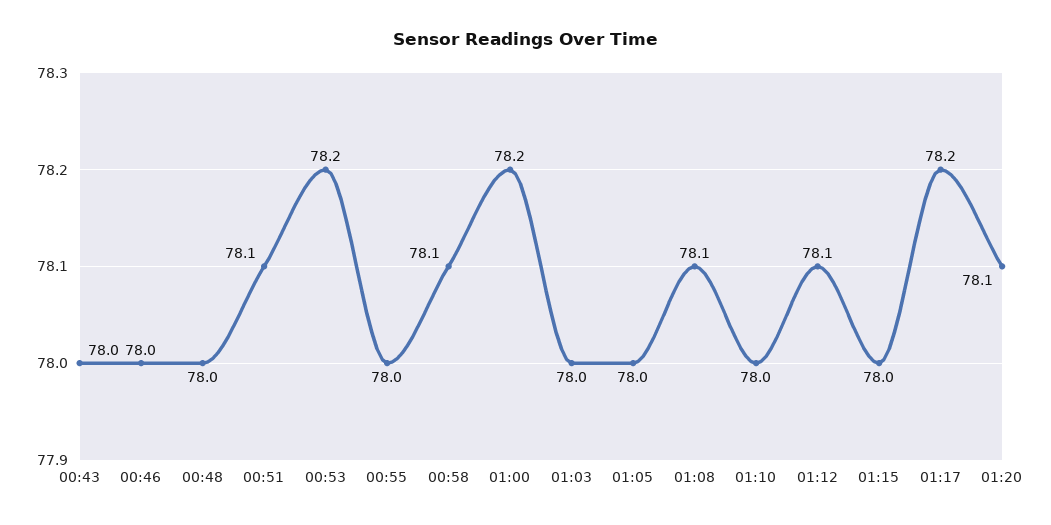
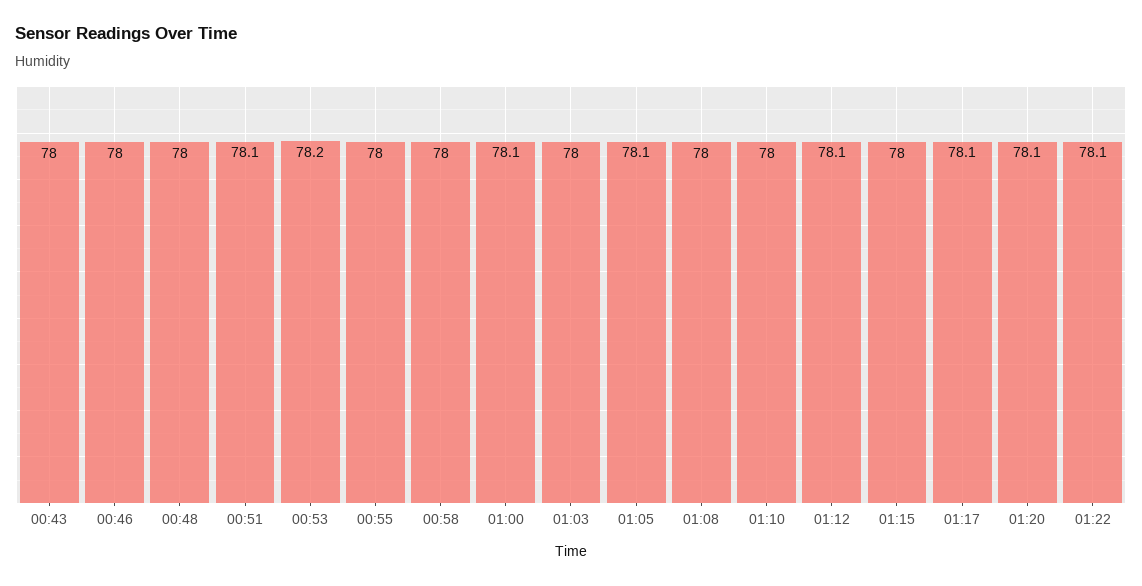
00:58: 78.1 -> 78
01:00: 78.2 -> 78.1
01:05: 78 -> 78.1
01:08: 78.1 -> 78
01:17: 78.2 -> 78.1
01:22: none -> 78.1

